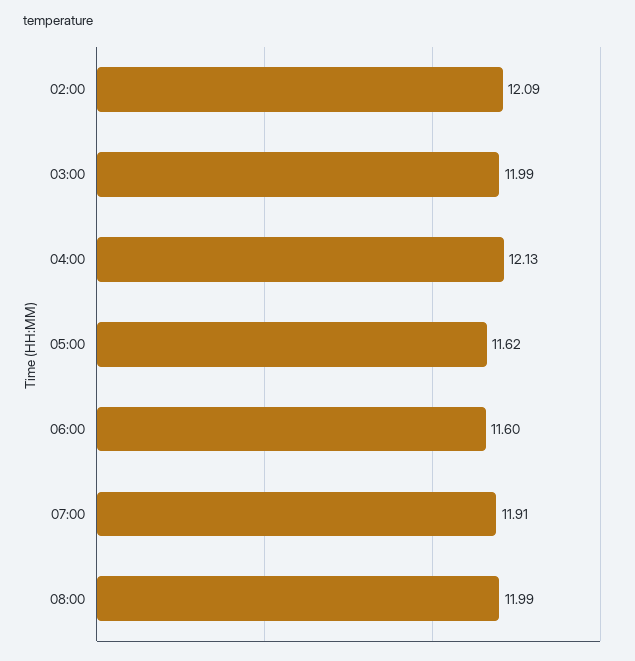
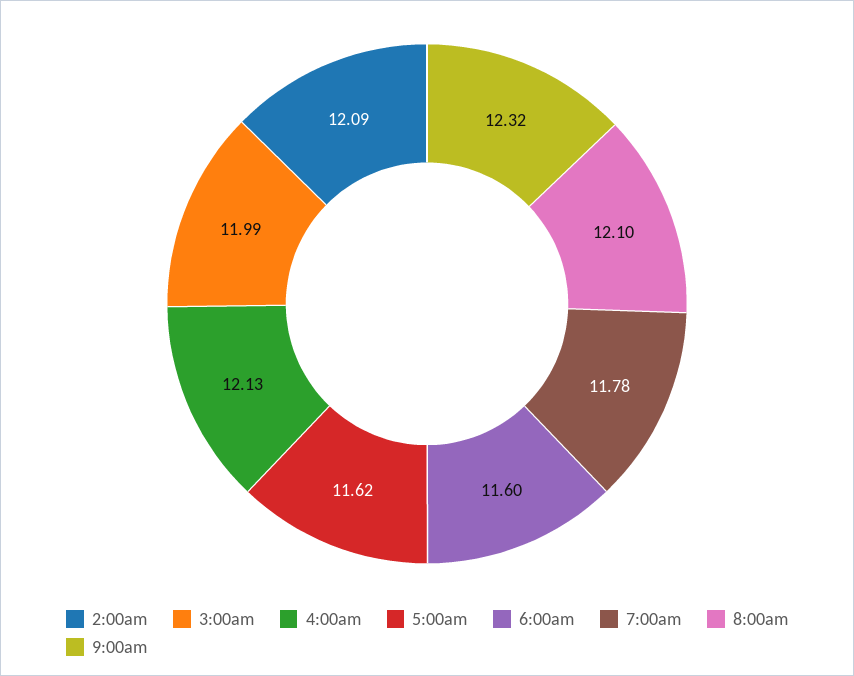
07:00: 11.91 -> 11.78
08:00: 11.99 -> 12.1
9:00am: none -> 12.32

